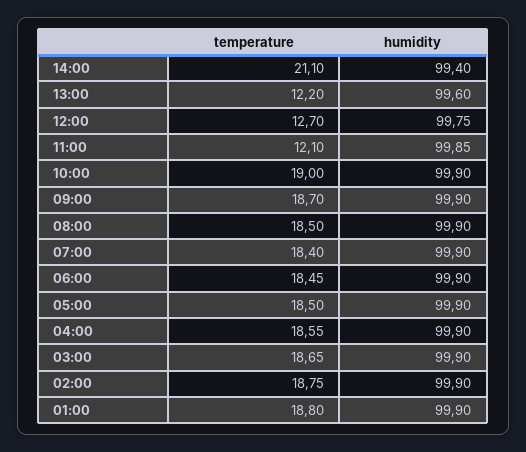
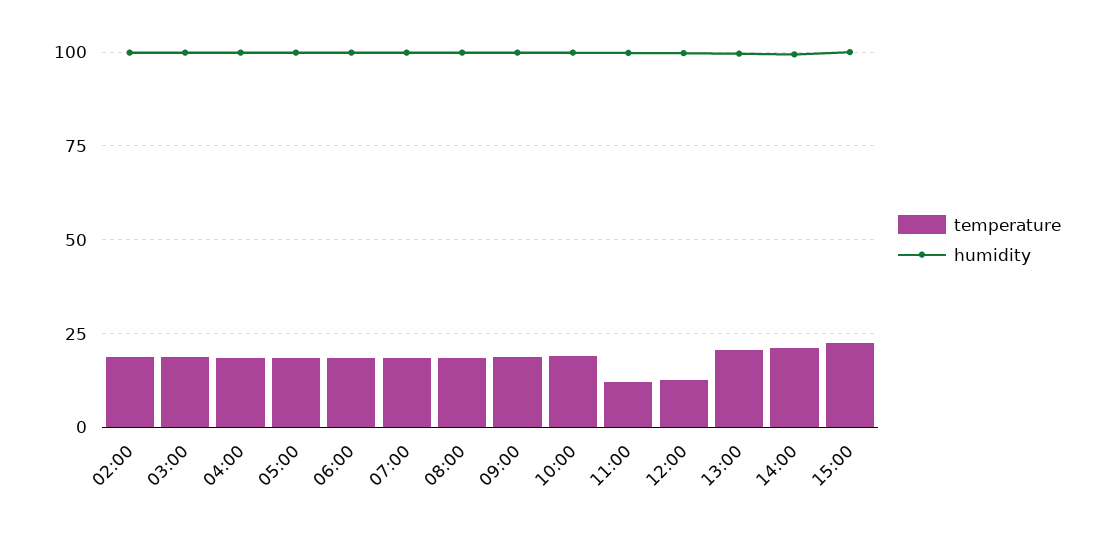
temperature, 13:00: 12.2 -> 20
temperature, 01:00: 18.8 -> none
humidity, 01:00: 99.9 -> none
temperature, 15:00: none -> 22.5
humidity, 15:00: none -> 100

